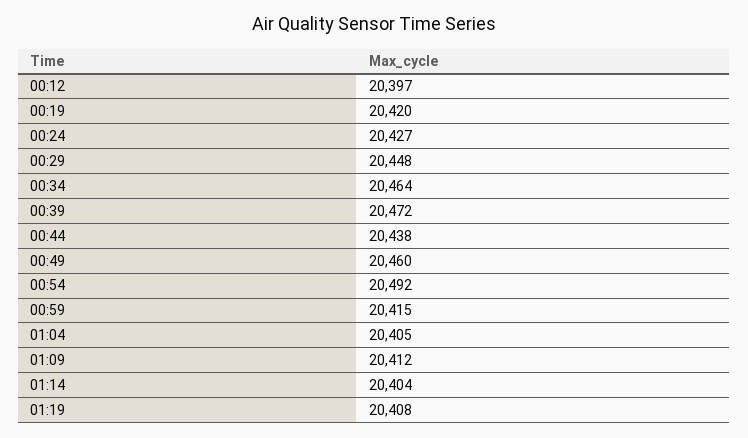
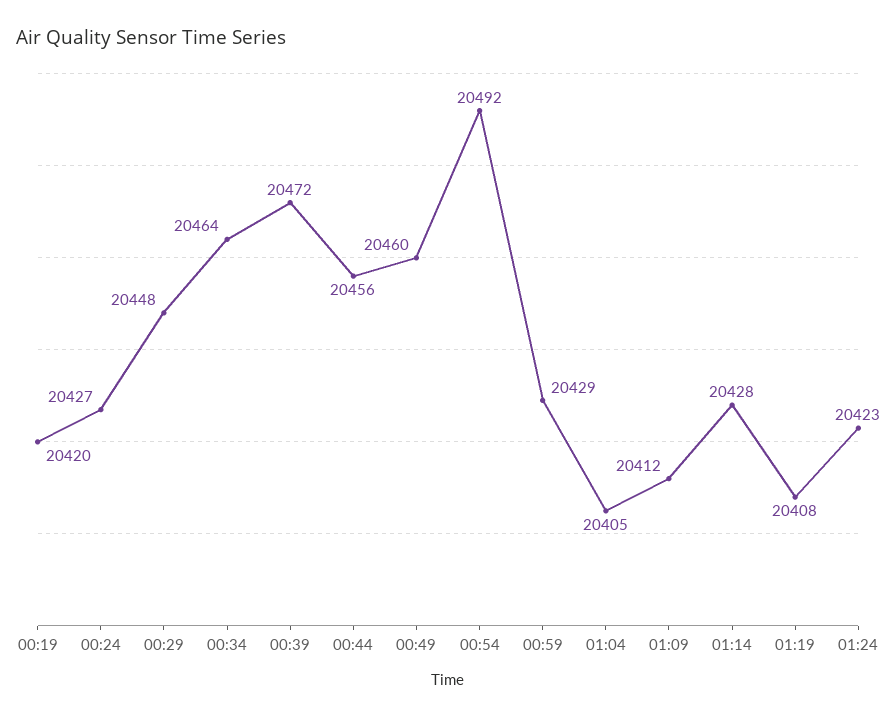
00:12: 20397 -> none
00:44: 20438 -> 20456
00:59: 20415 -> 20429
01:14: 20404 -> 20428
01:24: none -> 20423

